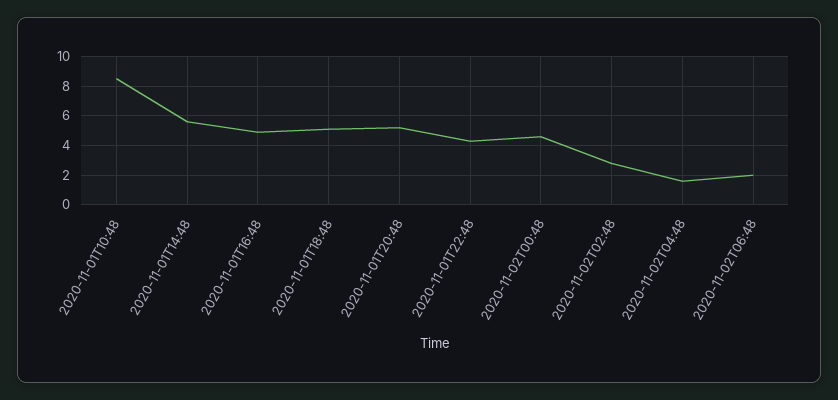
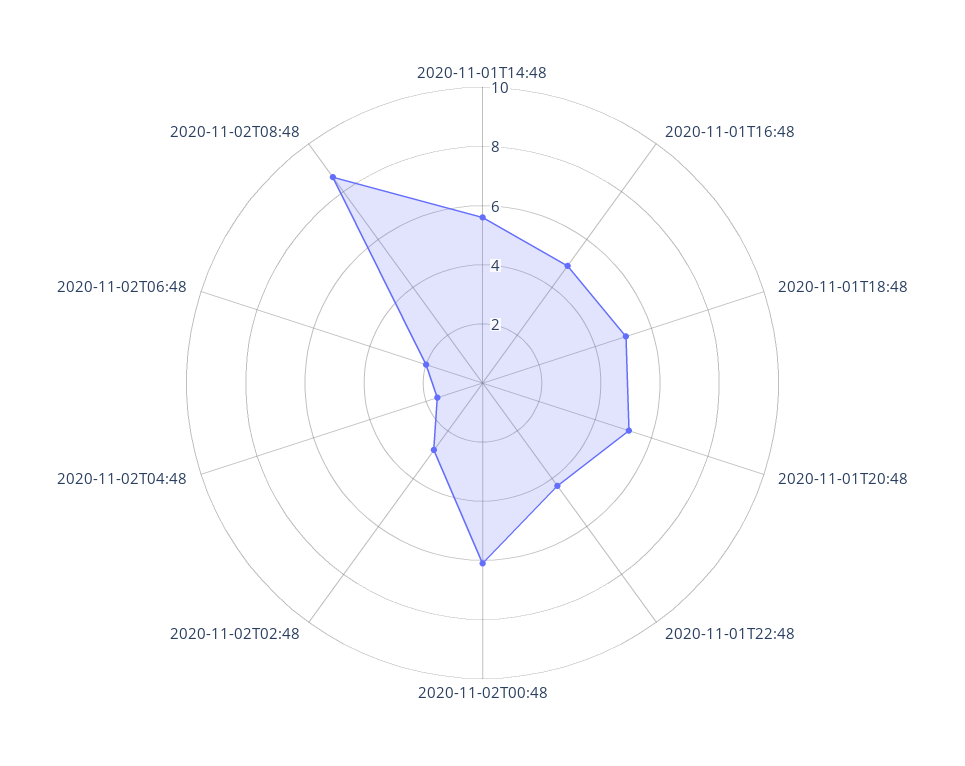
2020-11-01T10:48: 8.5 -> none
2020-11-02T00:48: 4.5 -> 6
2020-11-02T08:48: none -> 8.5

